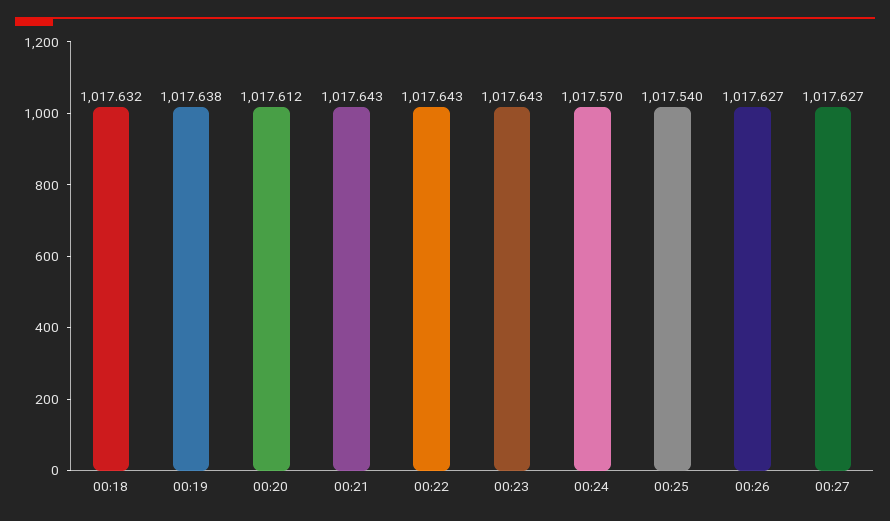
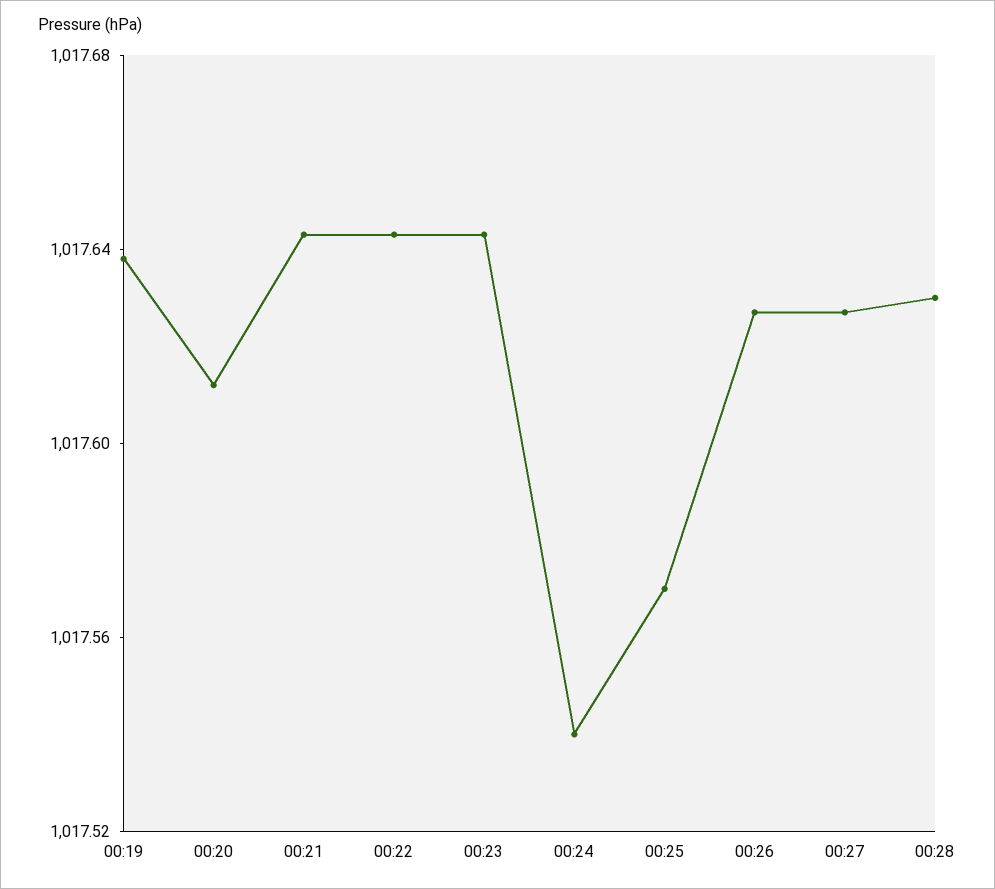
00:18: 1017.632 -> none
00:24: 1017.57 -> 1017.54
00:25: 1017.54 -> 1017.57
00:28: none -> 1017.63

